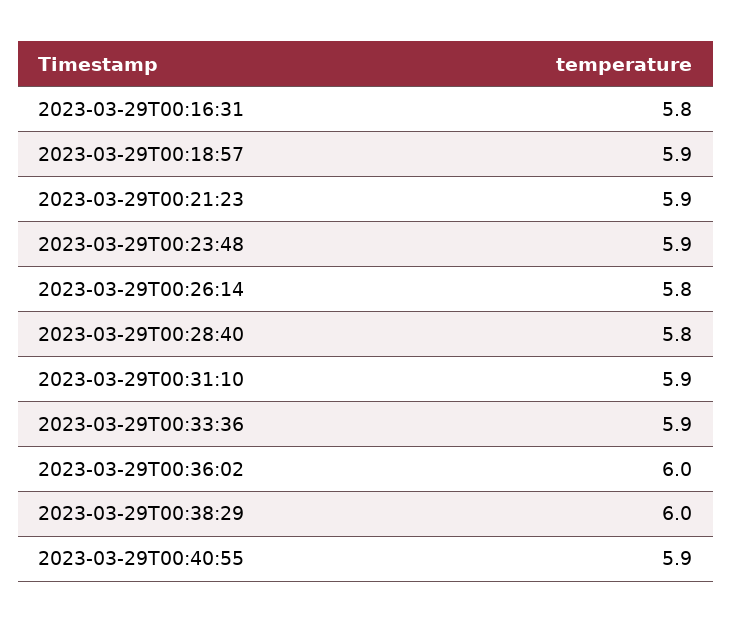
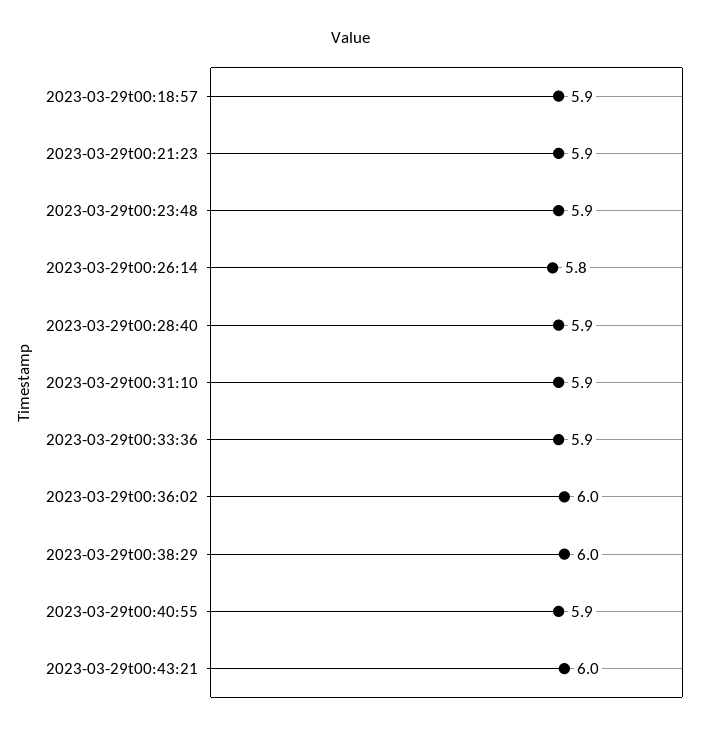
2023-03-29T00:16:31: 5.8 -> none
2023-03-29T00:28:40: 5.8 -> 5.9
2023-03-29t00:43:21: none -> 6

